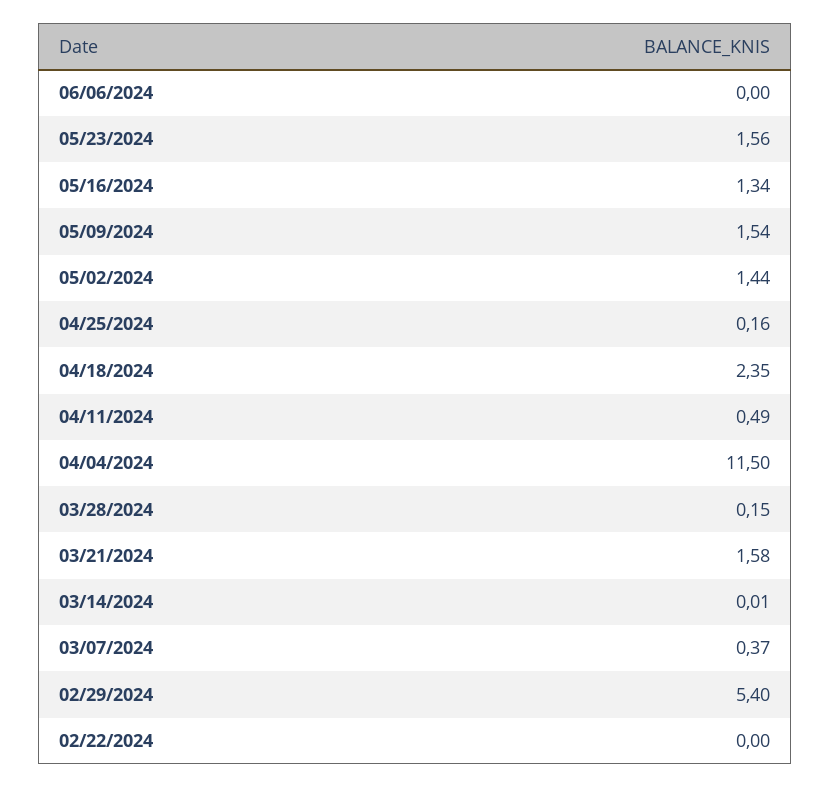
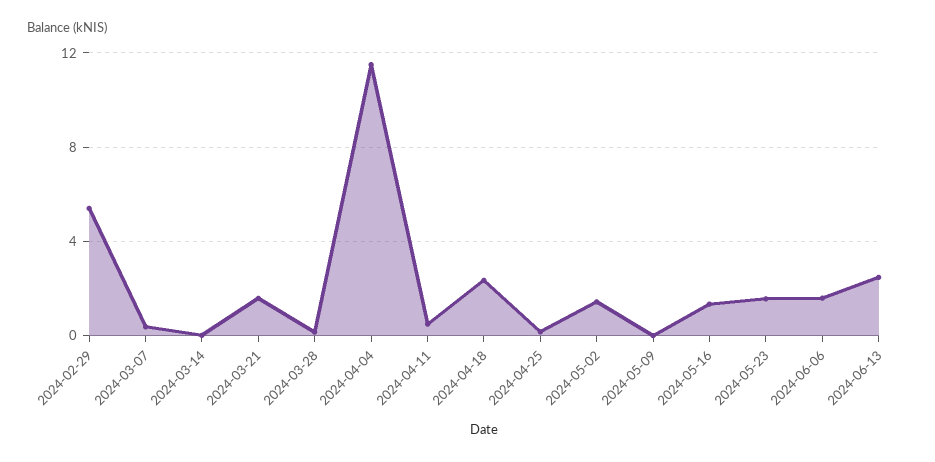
06/06/2024: 0 -> 1.5
05/09/2024: 1.54 -> 0
02/22/2024: 0 -> none
2024-06-13: none -> 2.5

